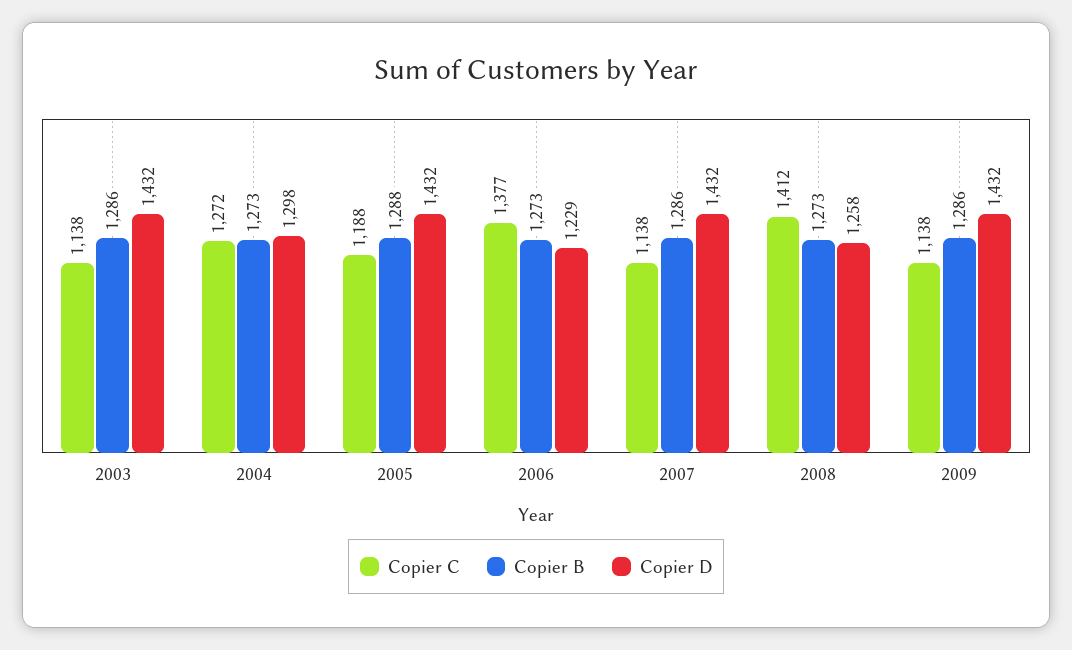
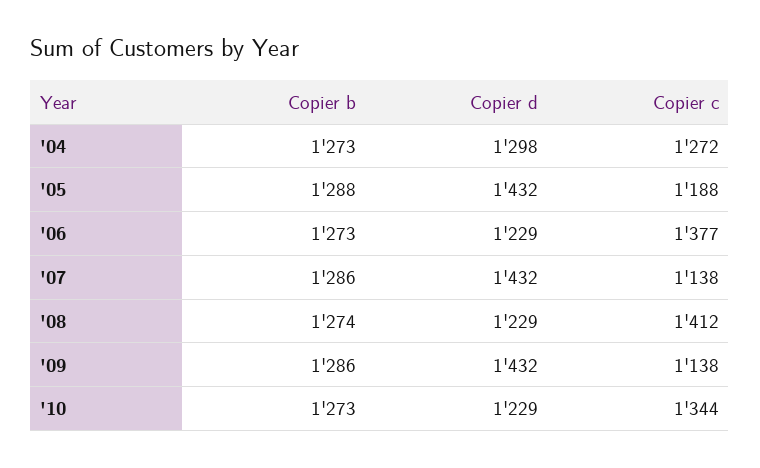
Copier C, 2003: 1138 -> none
Copier B, 2003: 1286 -> none
Copier D, 2003: 1432 -> none
Copier B, 2008: 1273 -> 1274
Copier D, 2008: 1258 -> 1229
Copier B, '10: none -> 1273
Copier D, '10: none -> 1229
Copier C, '10: none -> 1344

